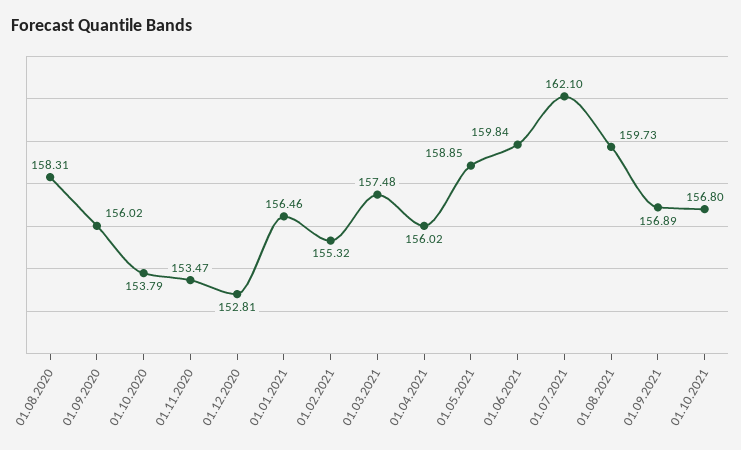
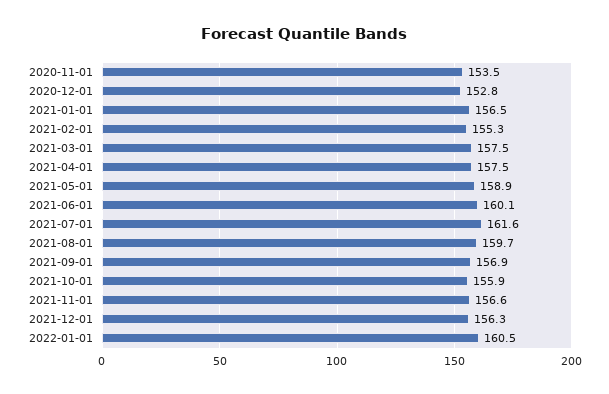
01.08.2020: 158.31 -> none
01.09.2020: 156.02 -> none
01.10.2020: 153.79 -> none
01.04.2021: 156.02 -> 157.5
01.06.2021: 159.84 -> 160.1
01.07.2021: 162.1 -> 161.6
01.10.2021: 156.8 -> 155.9
2021-11-01: none -> 156.6
2021-12-01: none -> 156.3
2022-01-01: none -> 160.5

